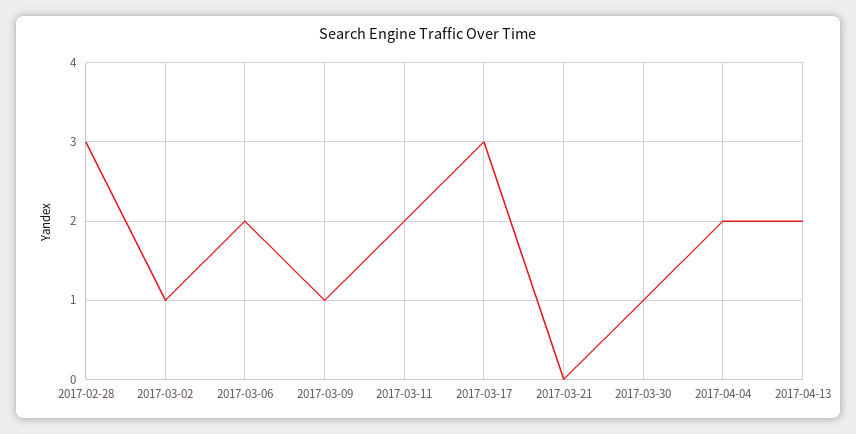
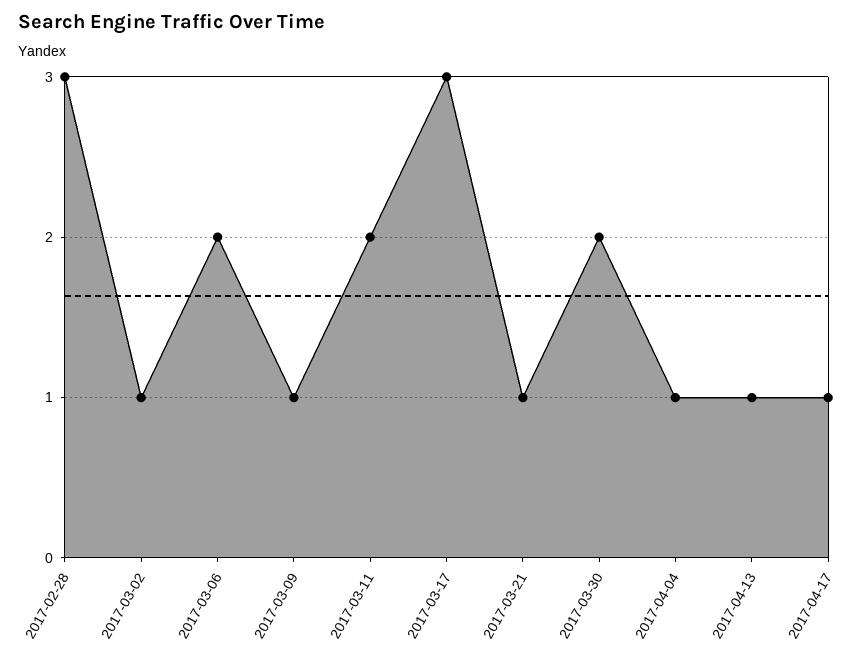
2017-03-21: 0 -> 1
2017-03-30: 1 -> 2
2017-04-04: 2 -> 1
2017-04-13: 2 -> 1
2017-04-17: none -> 1

